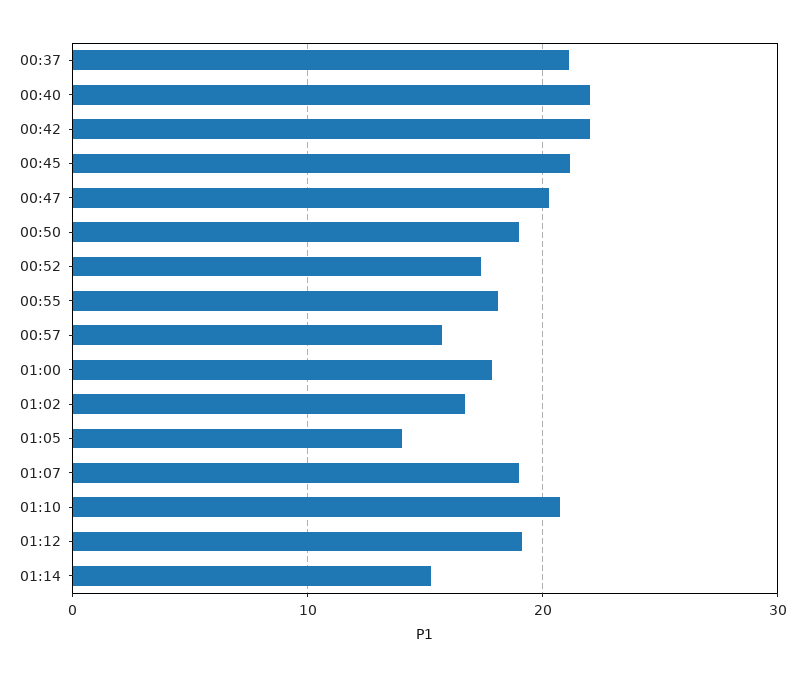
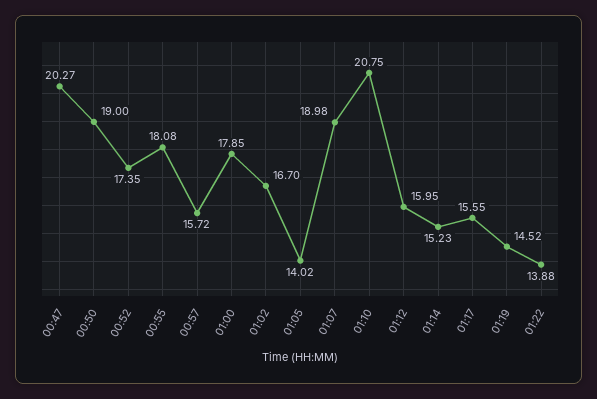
00:37: 21 -> none
00:40: 22 -> none
00:42: 22 -> none
00:45: 21 -> none
01:12: 19 -> 15.95
01:17: none -> 15.55
01:19: none -> 14.52
01:22: none -> 13.88

